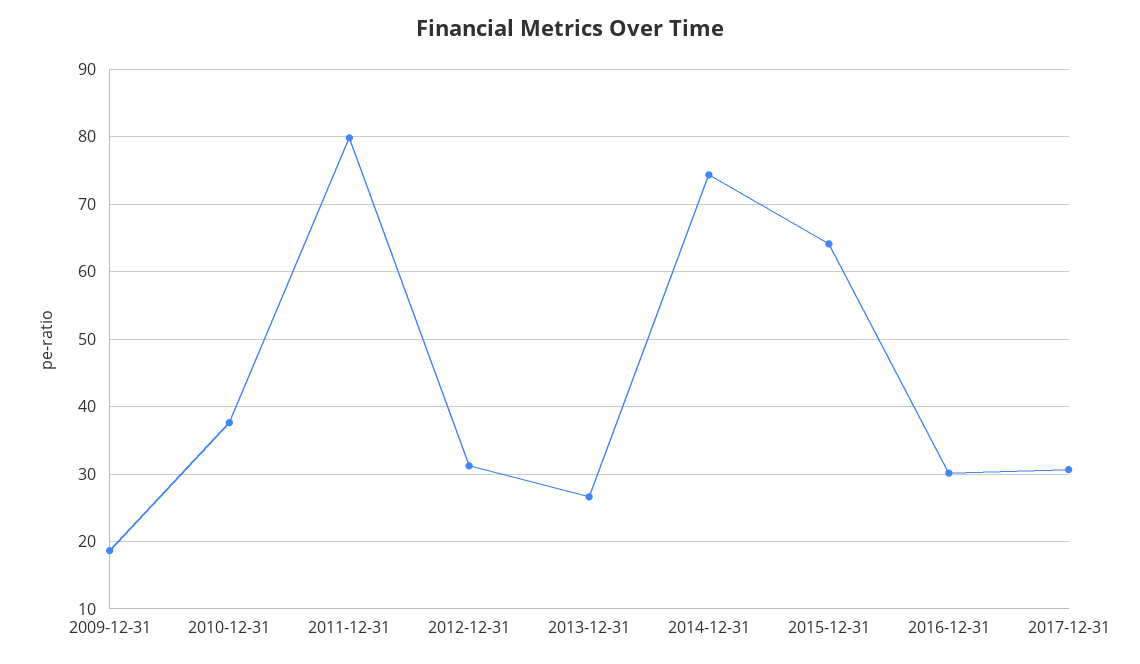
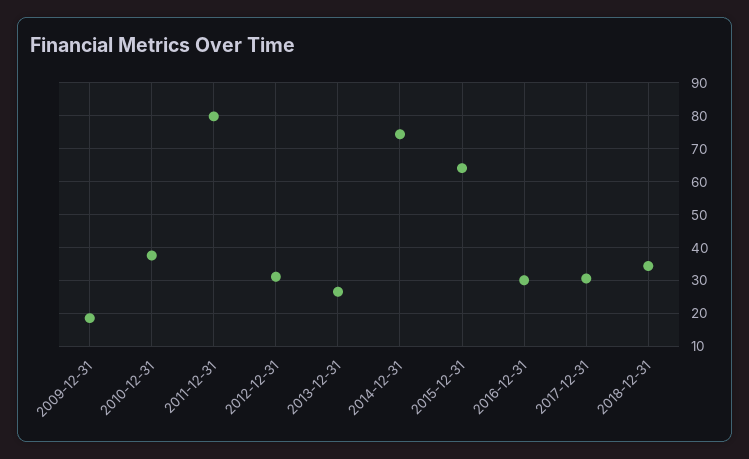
2018-12-31: none -> 34

